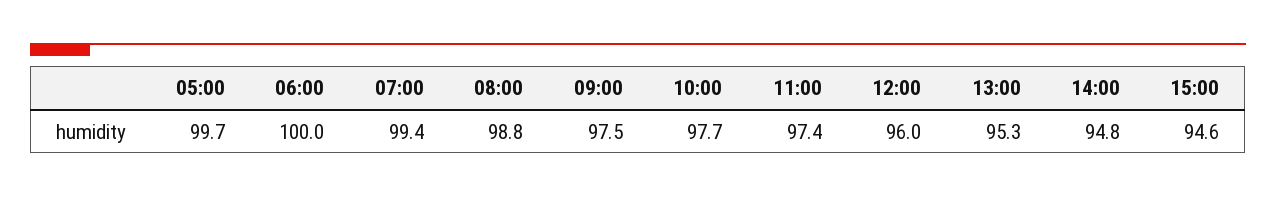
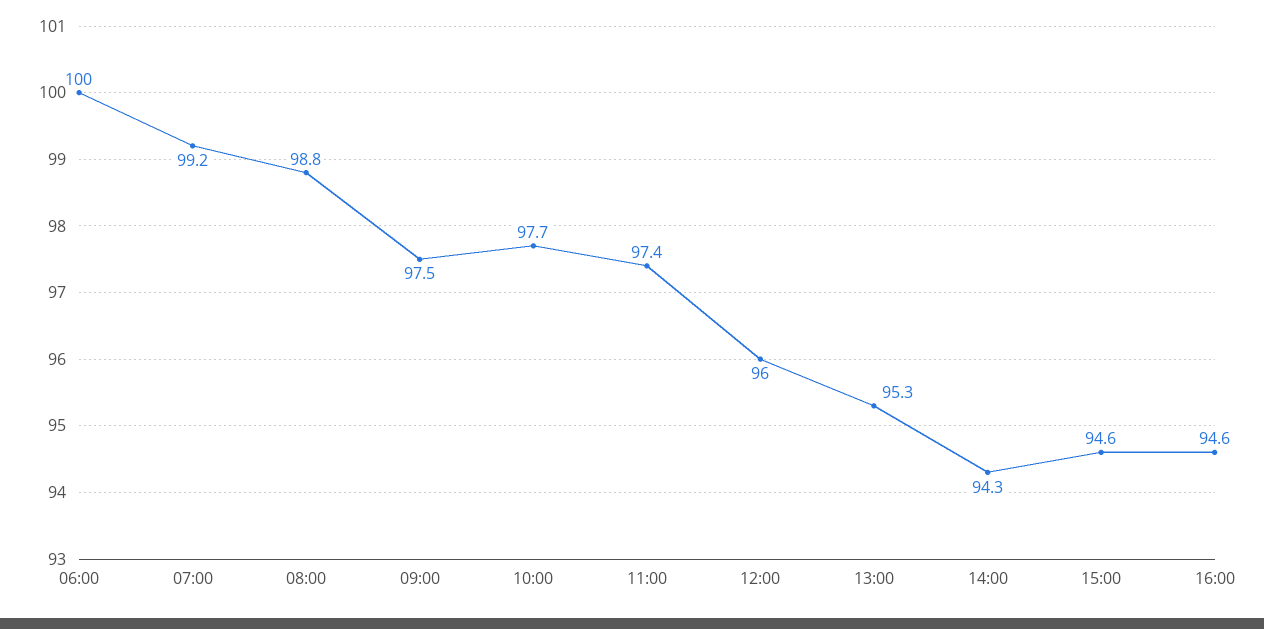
05:00: 99.7 -> none
07:00: 99.4 -> 99.2
14:00: 94.8 -> 94.3
16:00: none -> 94.6

